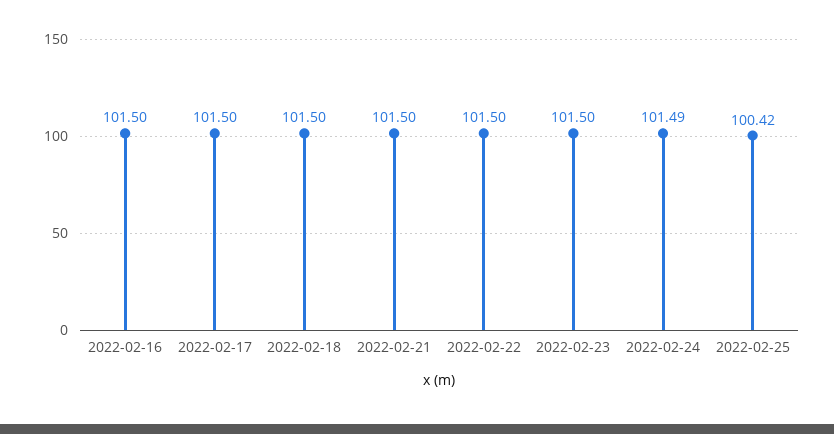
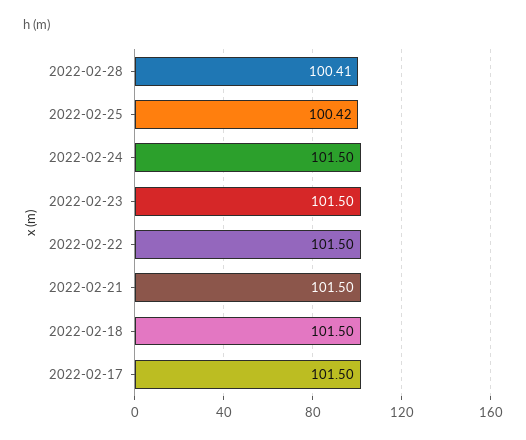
2022-02-16: 101.5 -> none
2022-02-24: 101.49 -> 101.5
2022-02-28: none -> 100.41

